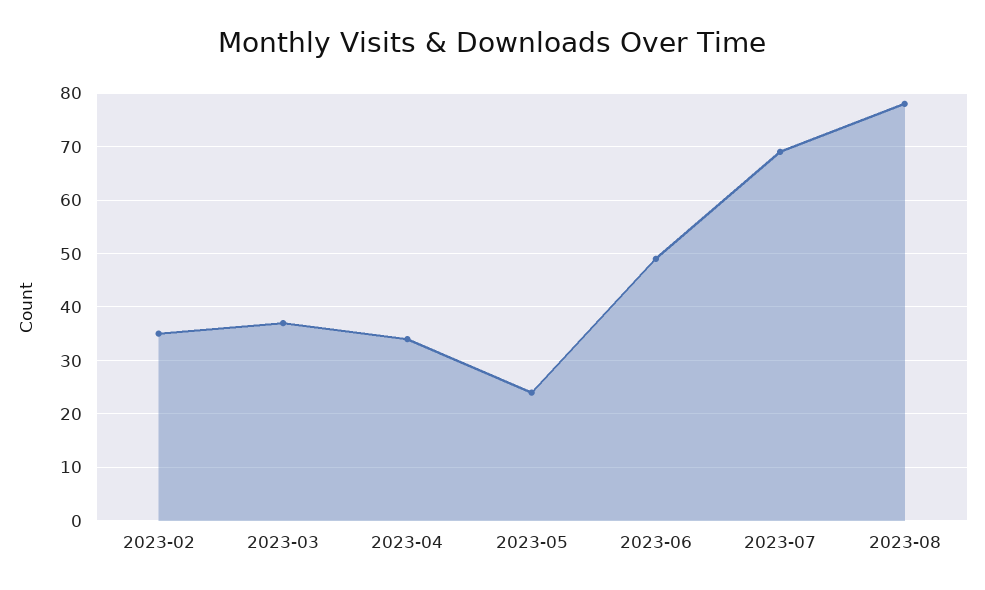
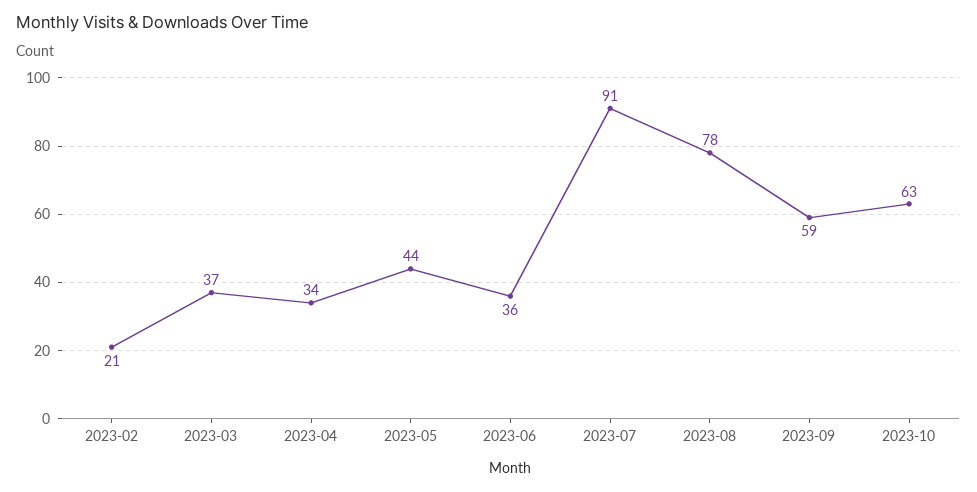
2023-02: 35 -> 21
2023-05: 25 -> 44
2023-06: 50 -> 36
2023-07: 70 -> 91
2023-09: none -> 59
2023-10: none -> 63

